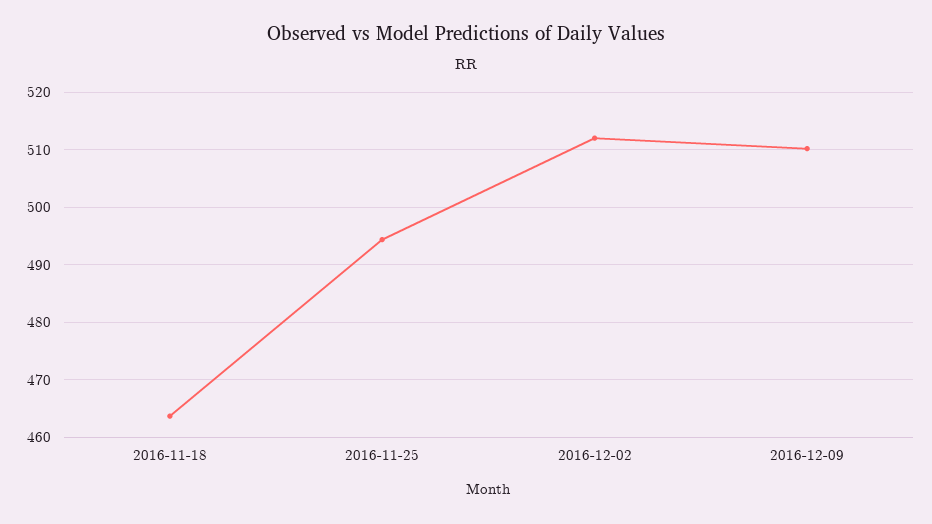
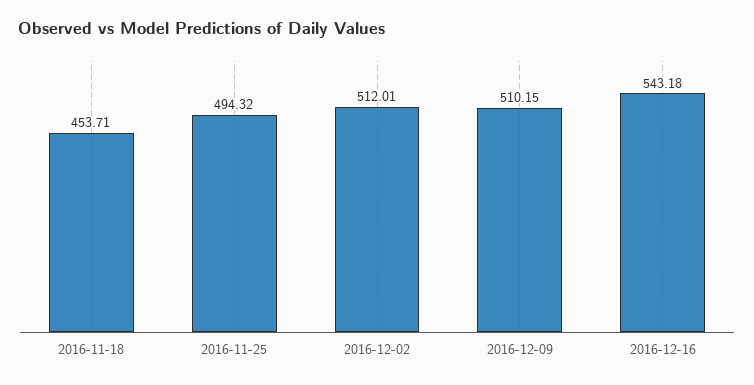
2016-11-18: 464 -> 453.71
2016-12-16: none -> 543.18

